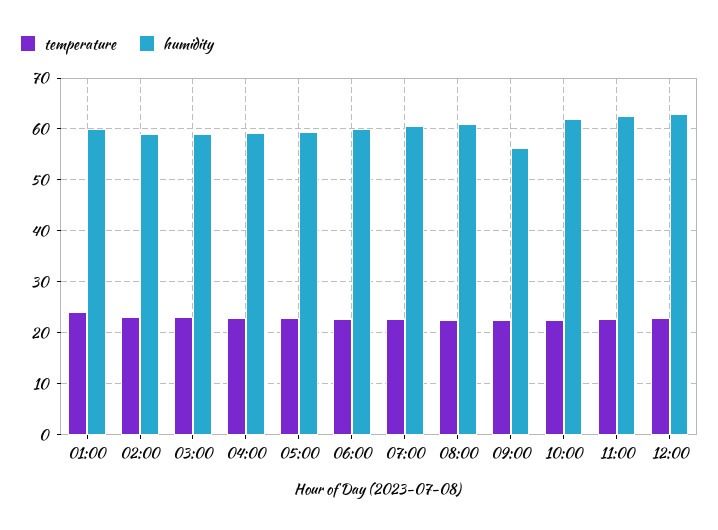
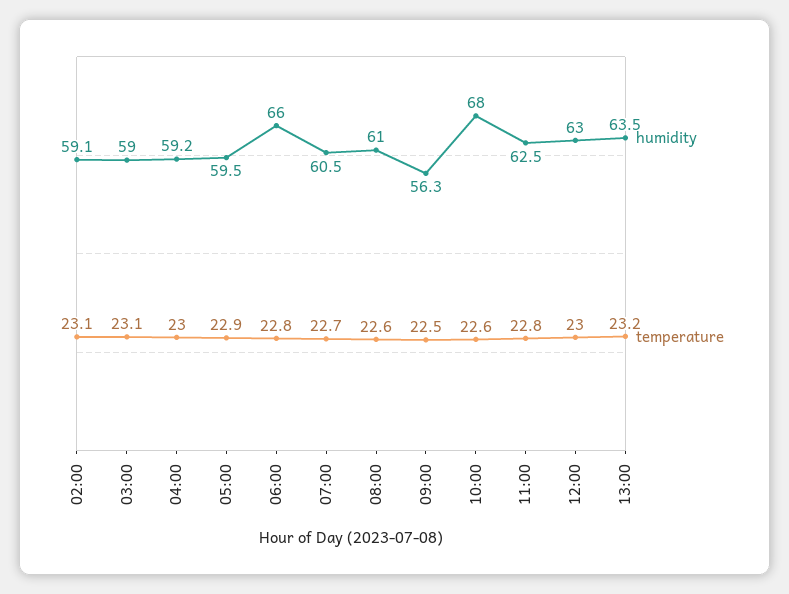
temperature, 01:00: 24 -> none
humidity, 01:00: 60 -> none
humidity, 06:00: 60 -> 66
humidity, 10:00: 62 -> 68
humidity, 13:00: none -> 63.5
temperature, 13:00: none -> 23.2

